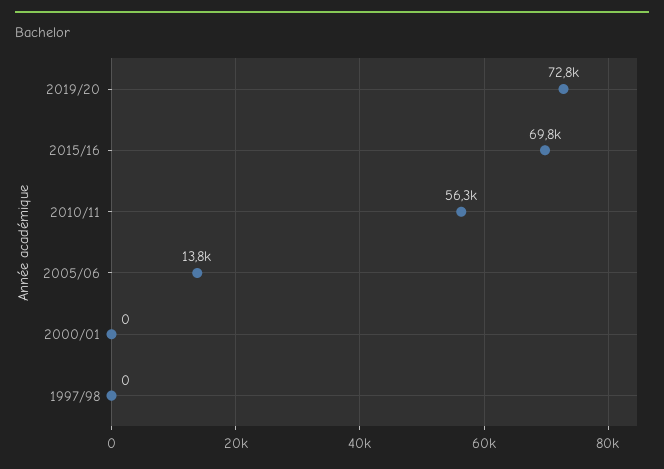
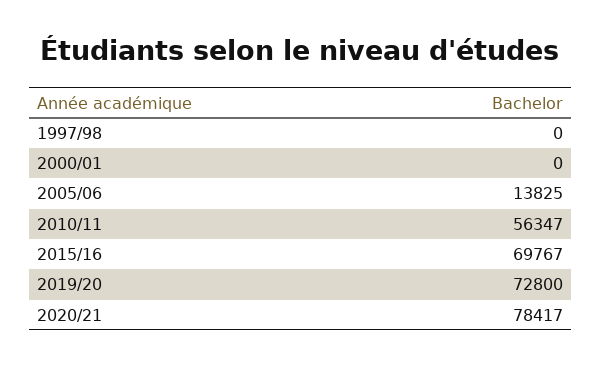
2020/21: none -> 78417

